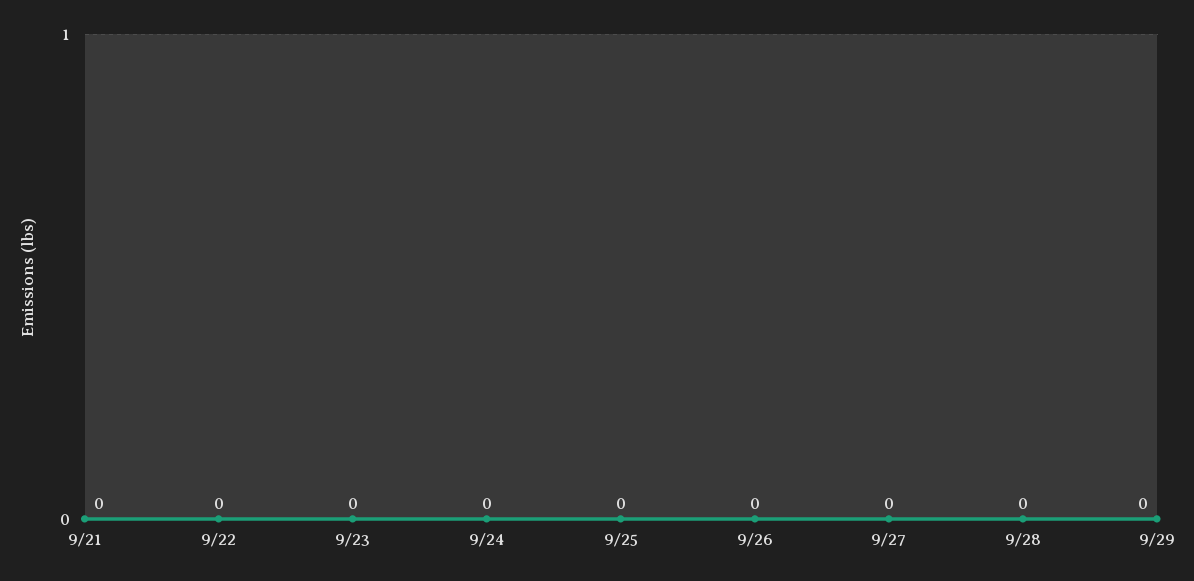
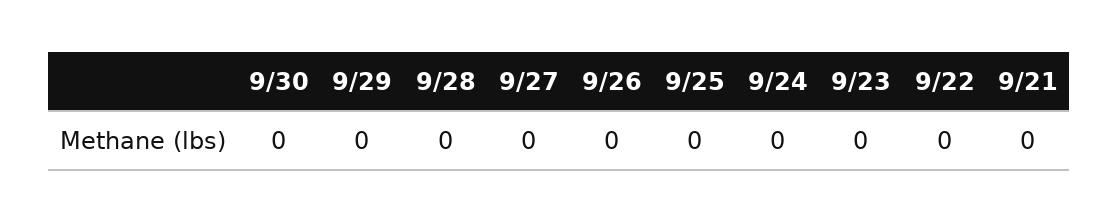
9/30: none -> 0

